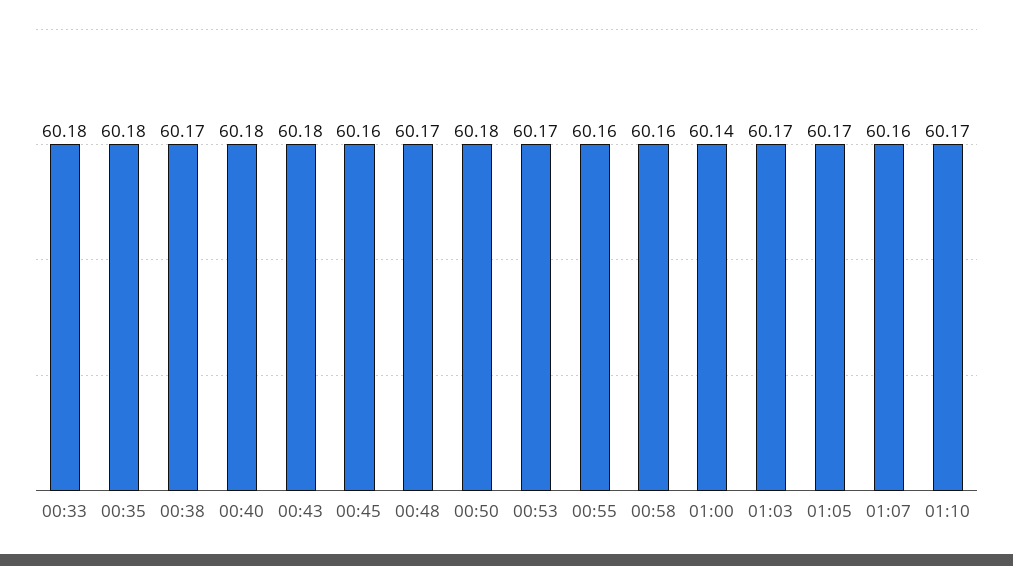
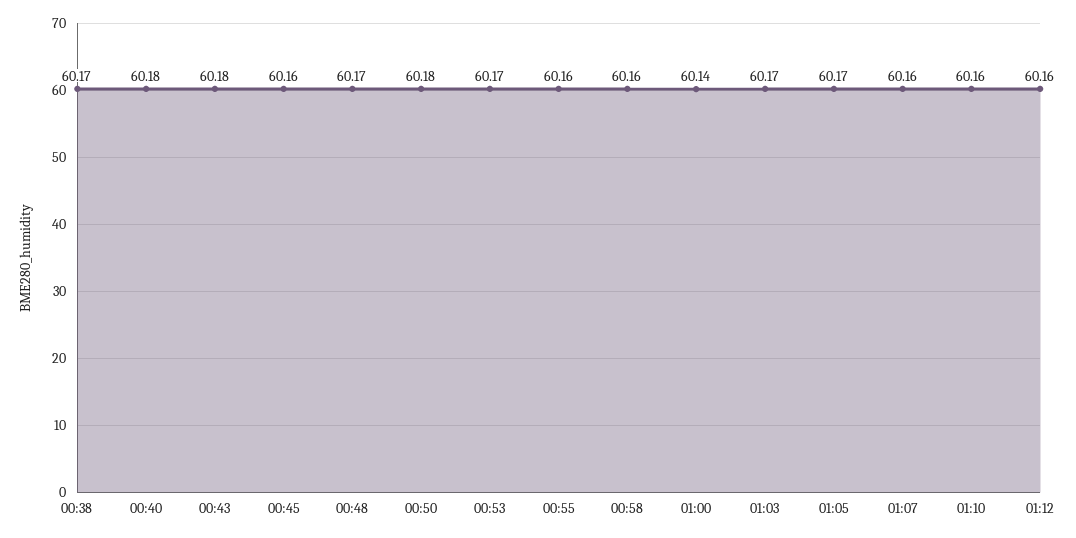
00:33: 60.18 -> none
00:35: 60.18 -> none
01:10: 60.17 -> 60.16
01:12: none -> 60.16

